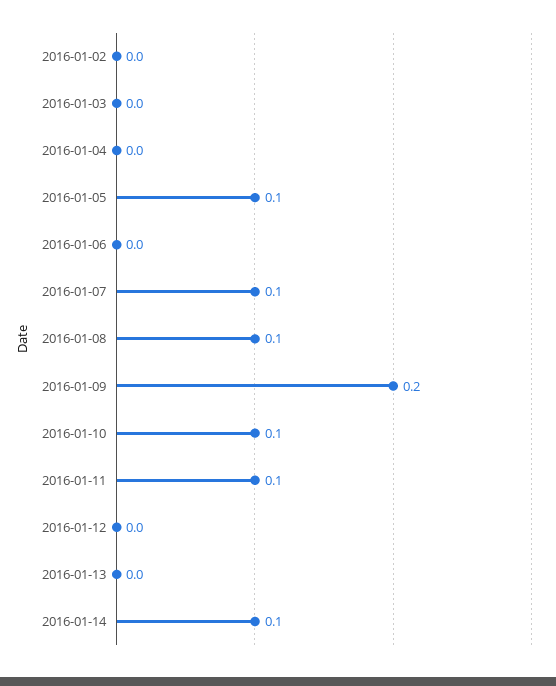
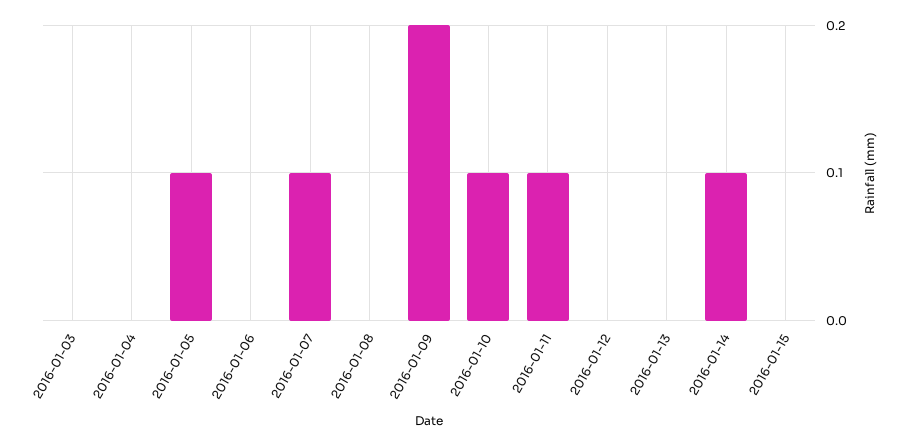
2016-01-02: 0 -> none
2016-01-08: 0.1 -> 0
2016-01-15: none -> 0

